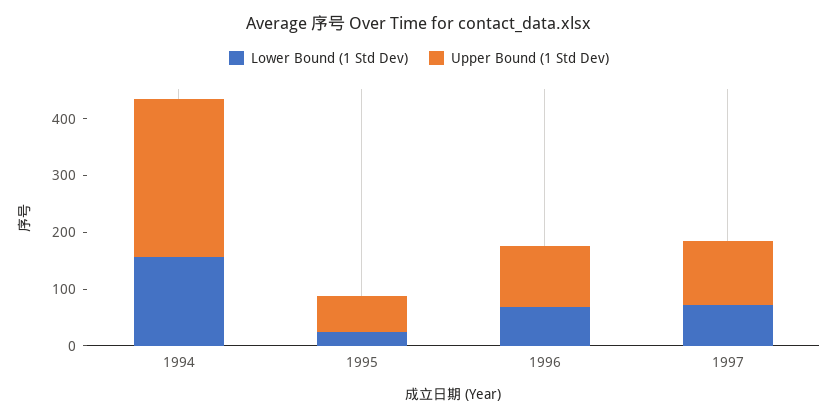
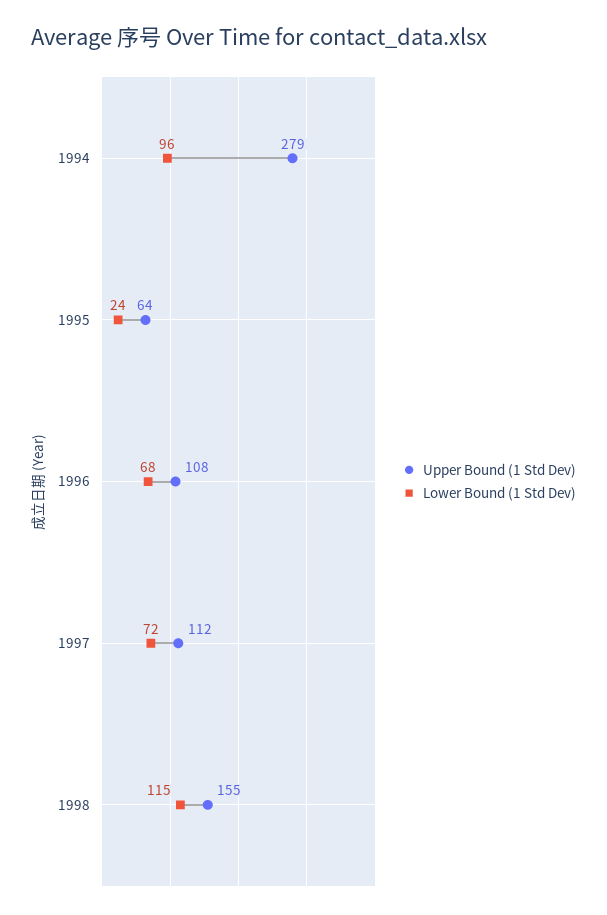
Lower Bound (1 Std Dev), 1994: 160 -> 96
Upper Bound (1 Std Dev), 1998: none -> 155
Lower Bound (1 Std Dev), 1998: none -> 115

